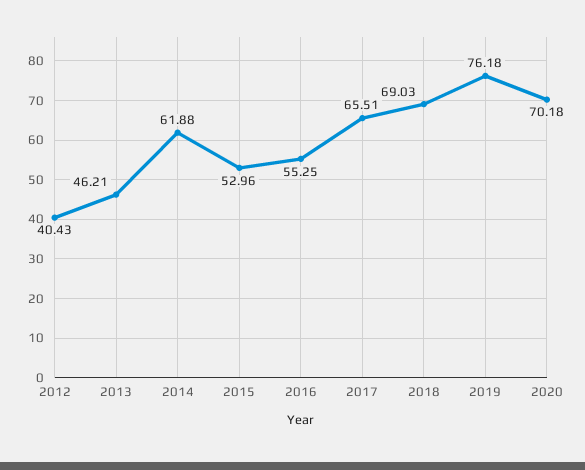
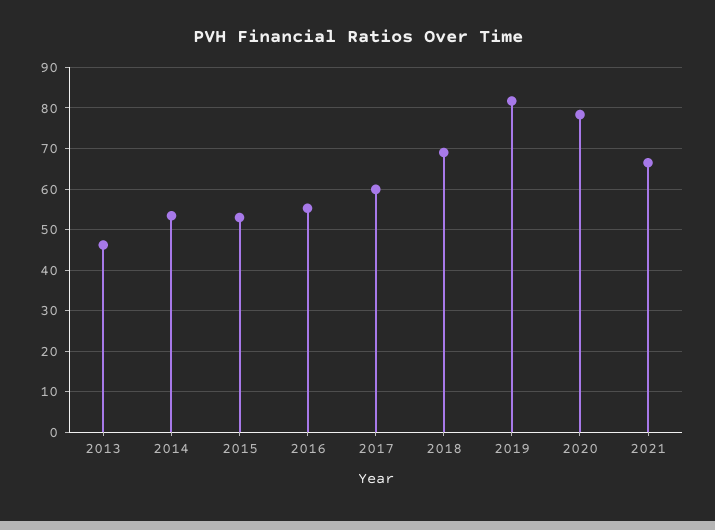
2012: 40.43 -> none
2014: 61.88 -> 54
2017: 65.51 -> 60
2019: 76.18 -> 82
2020: 70.18 -> 78
2021: none -> 66

